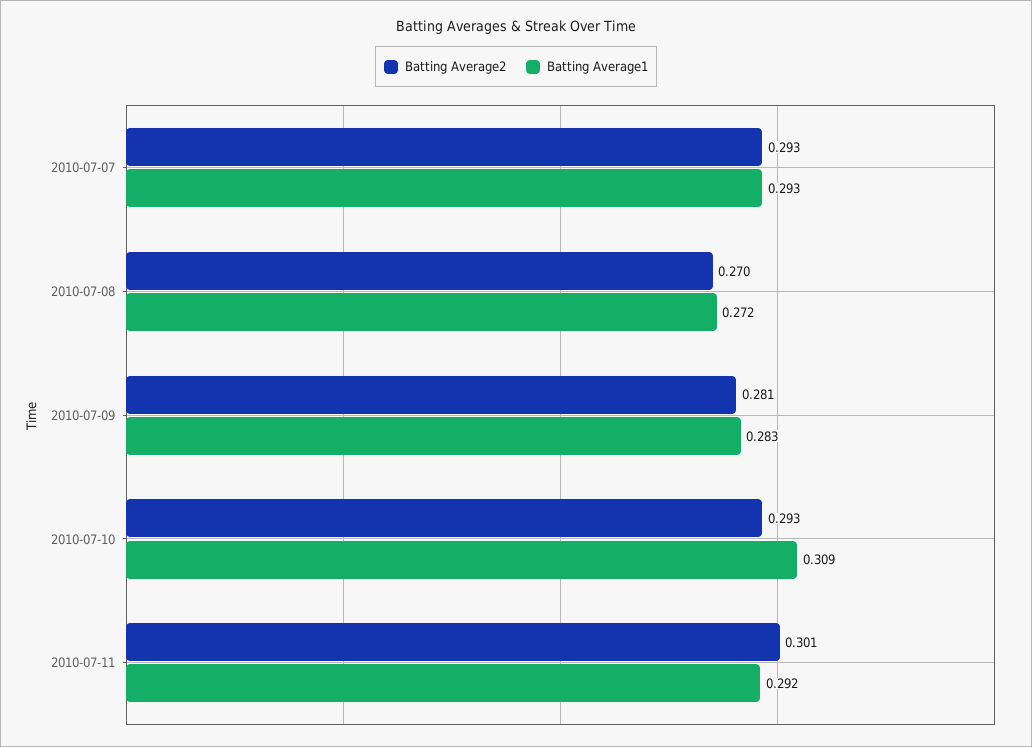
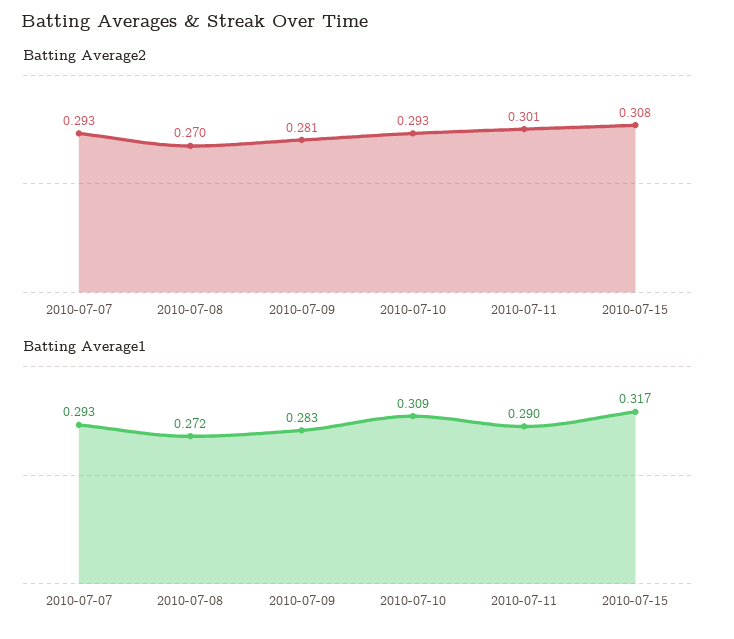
Batting Average1, 2010-07-11: 0.292 -> 0.29
Batting Average2, 2010-07-15: none -> 0.308
Batting Average1, 2010-07-15: none -> 0.317

